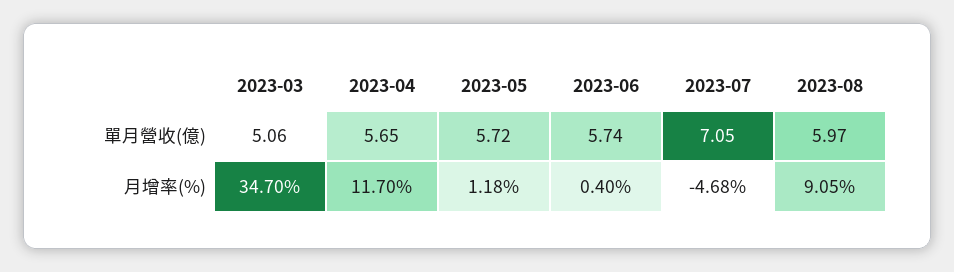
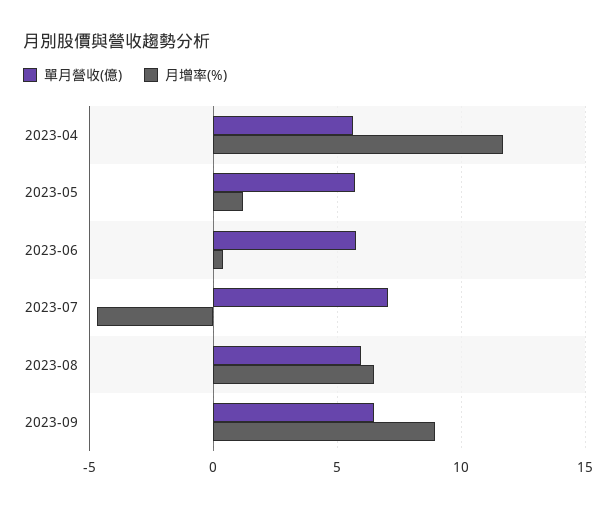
單月營收(億), 2023-03: 5.06 -> none
月增率(%), 2023-03: 34.7 -> none
月增率(%), 2023-08: 9.05 -> 6.5
單月營收(億), 2023-09: none -> 6.5
月增率(%), 2023-09: none -> 9

